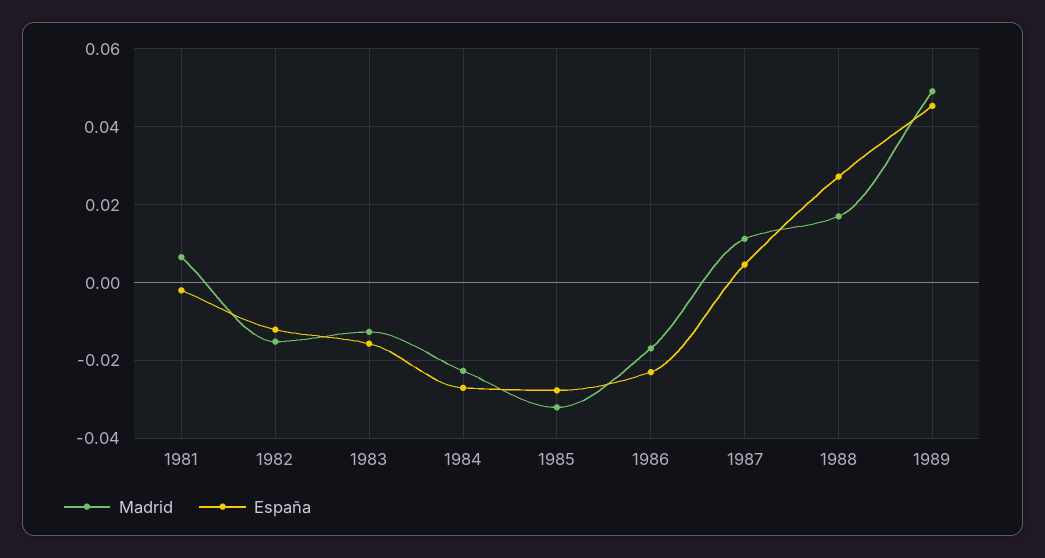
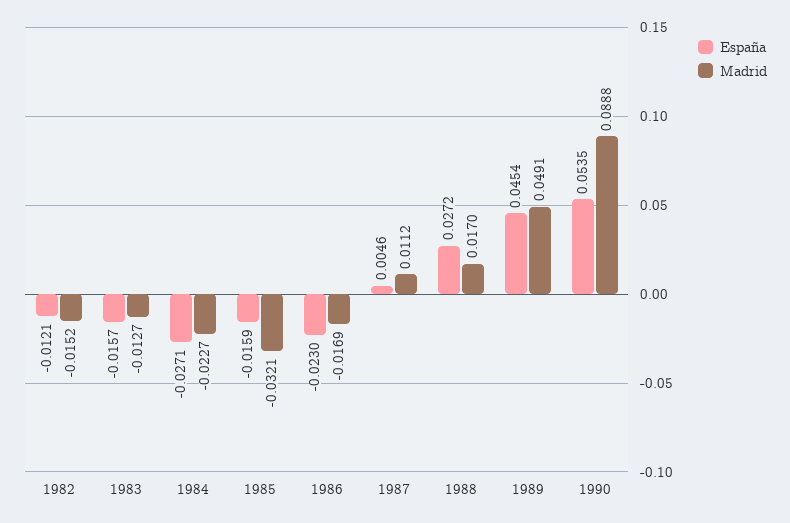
Madrid, 1981: 0.006 -> none
España, 1981: -0.002 -> none
España, 1985: -0.028 -> -0.0159
España, 1990: none -> 0.0535
Madrid, 1990: none -> 0.0888

